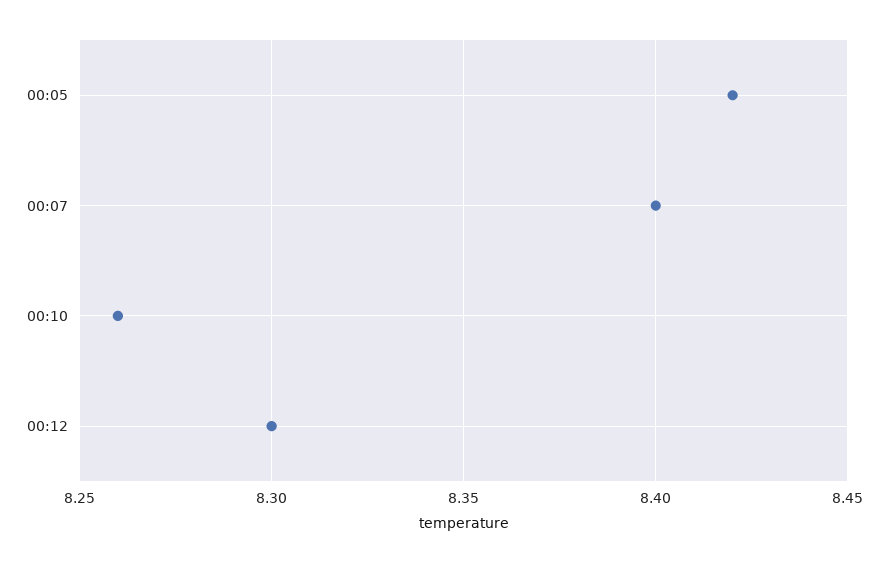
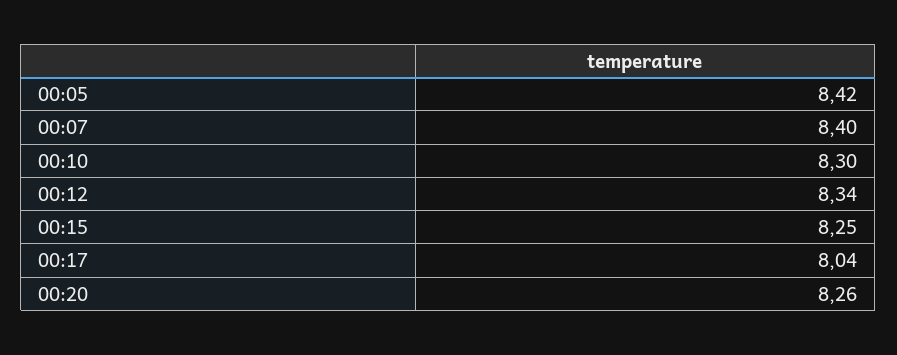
00:10: 8.26 -> 8.3
00:12: 8.3 -> 8.34
00:15: none -> 8.25
00:17: none -> 8.04
00:20: none -> 8.26

